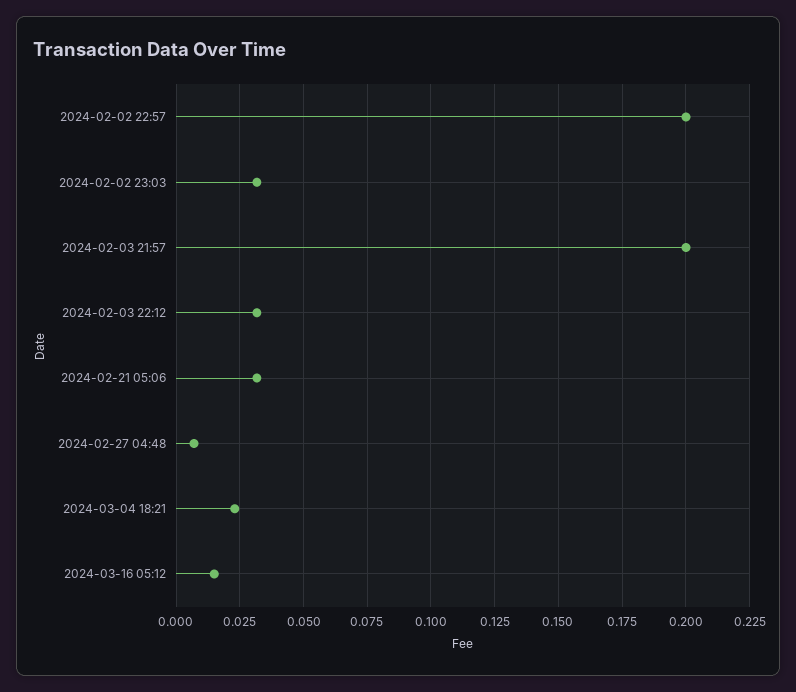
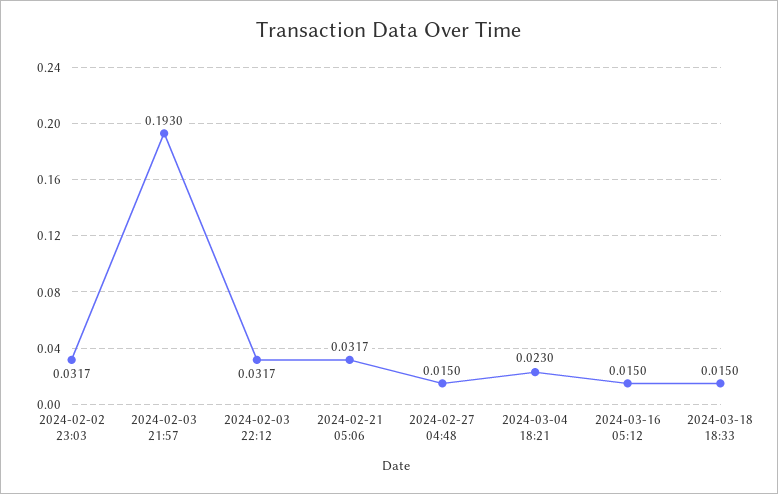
2024-02-02 22:57: 0.2 -> none
2024-02-03 21:57: 0.2 -> 0.193
2024-02-27 04:48: 0.0075 -> 0.015
2024-03-18 18:33: none -> 0.015

